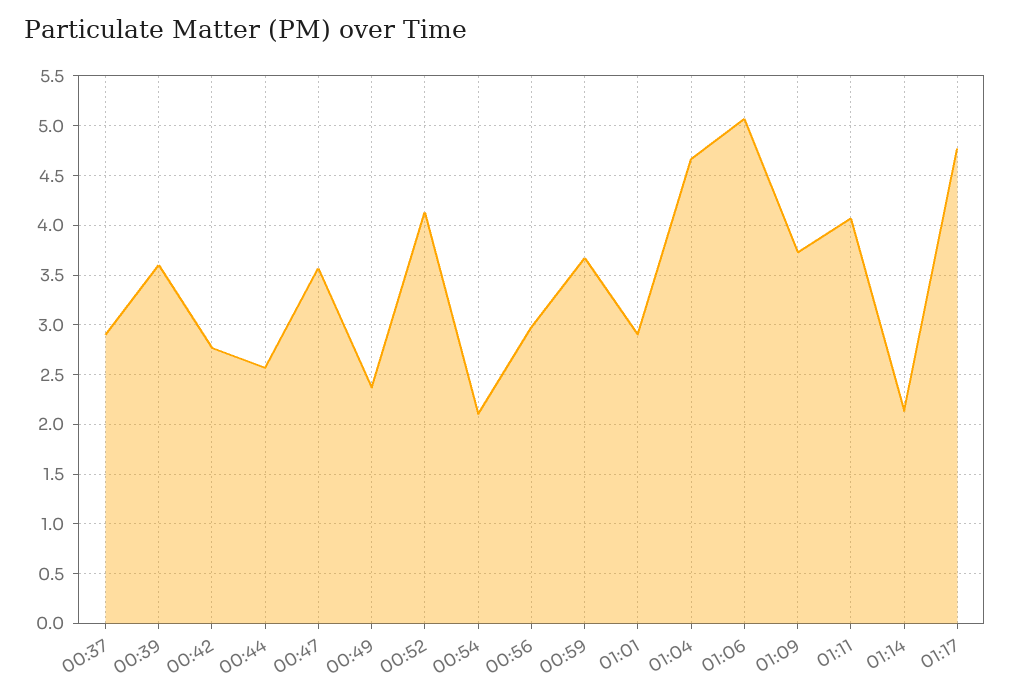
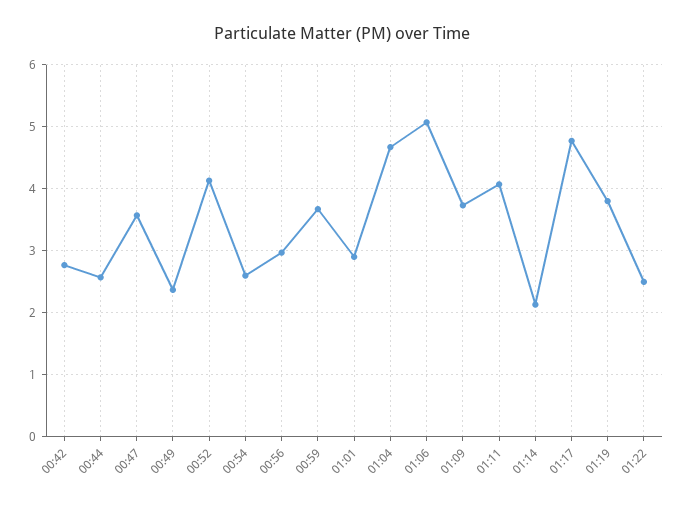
00:37: 2.9 -> none
00:39: 3.6 -> none
00:54: 2.1 -> 2.6
01:19: none -> 3.8
01:22: none -> 2.5

